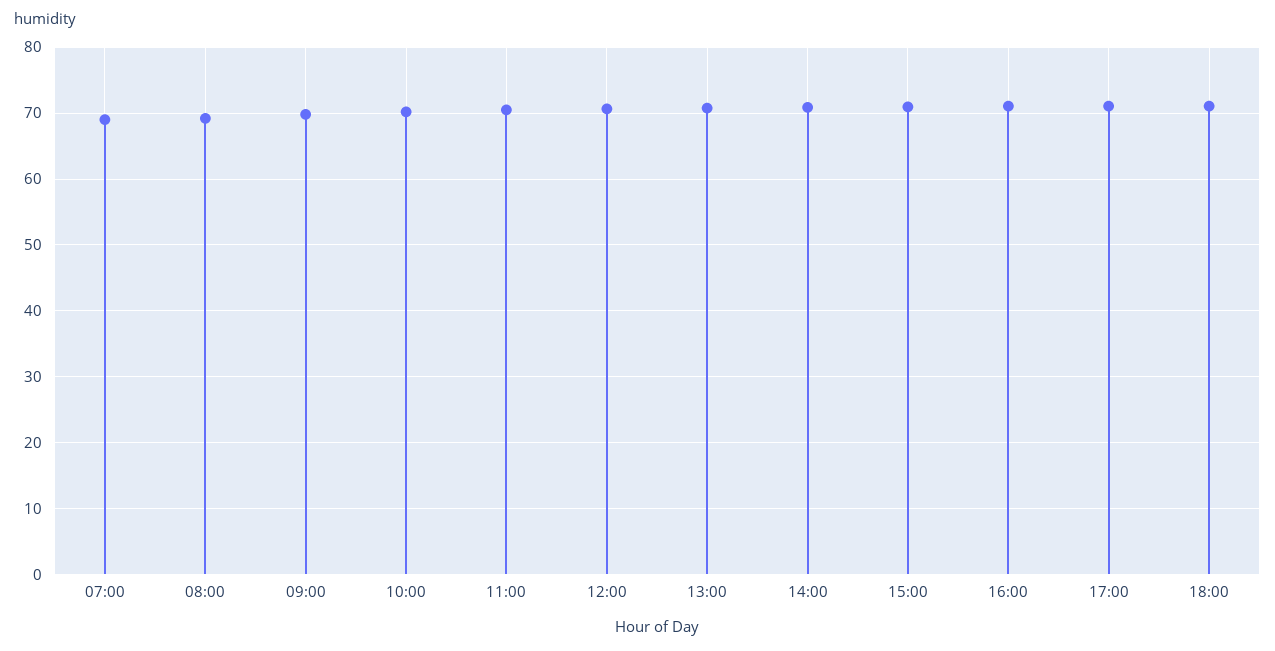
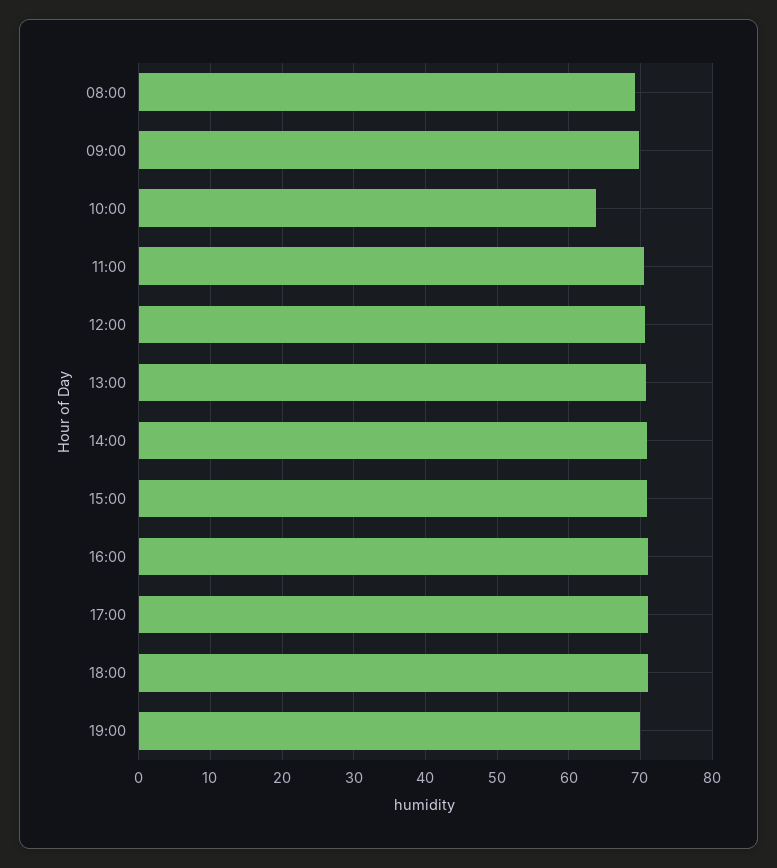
07:00: 69 -> none
10:00: 70 -> 64
19:00: none -> 70

